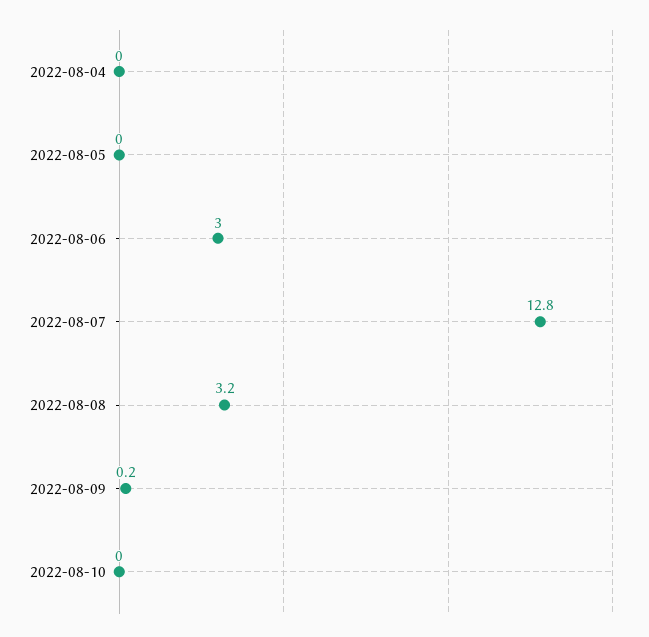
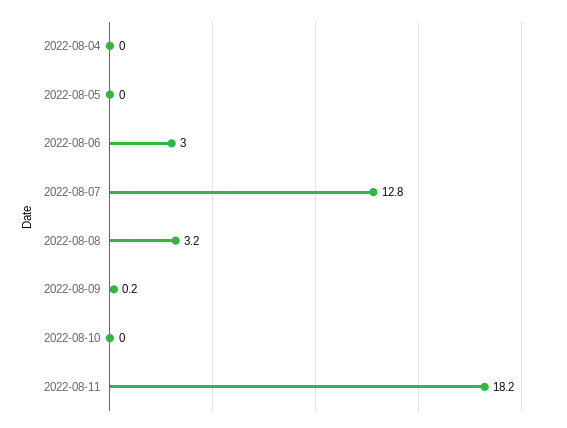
2022-08-11: none -> 18.2

